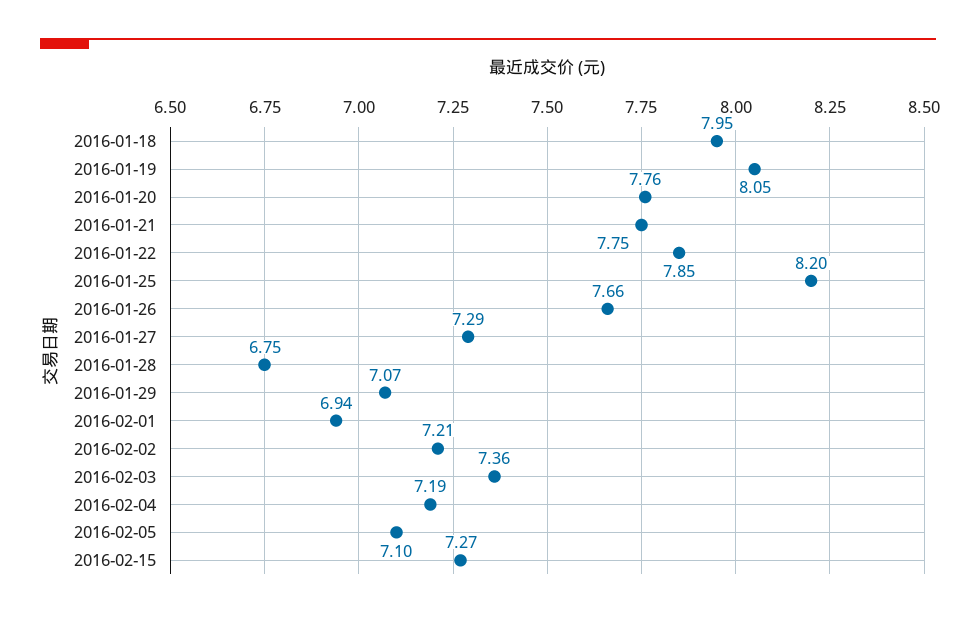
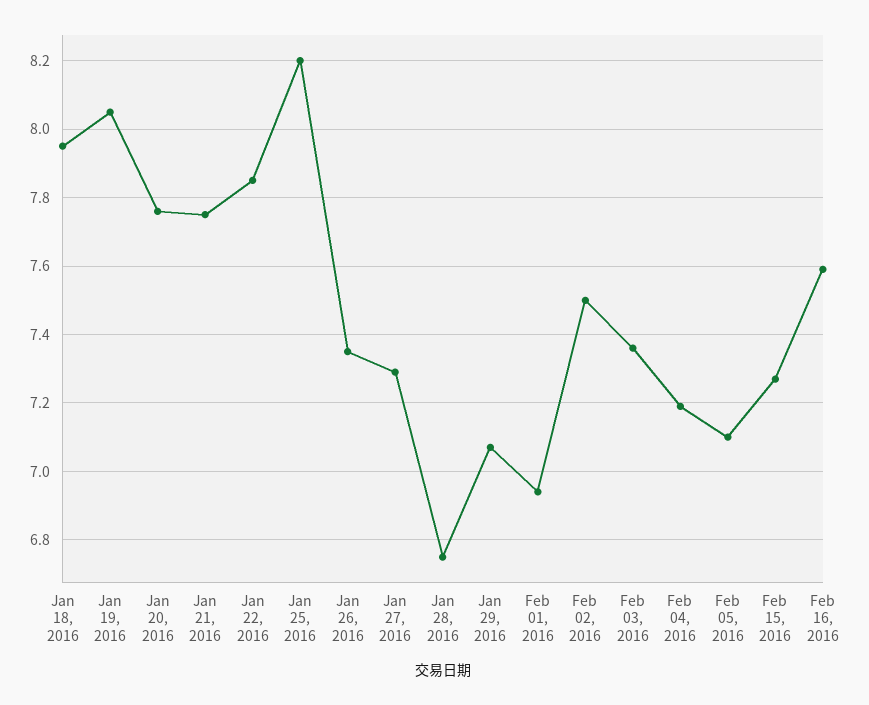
2016-01-26: 7.66 -> 7.35
2016-02-02: 7.21 -> 7.5
Feb 16, 2016: none -> 7.6

